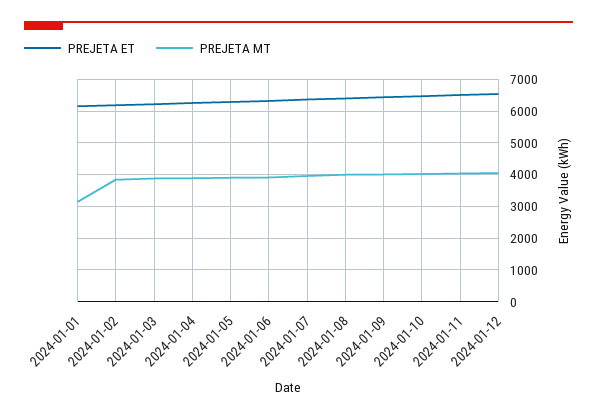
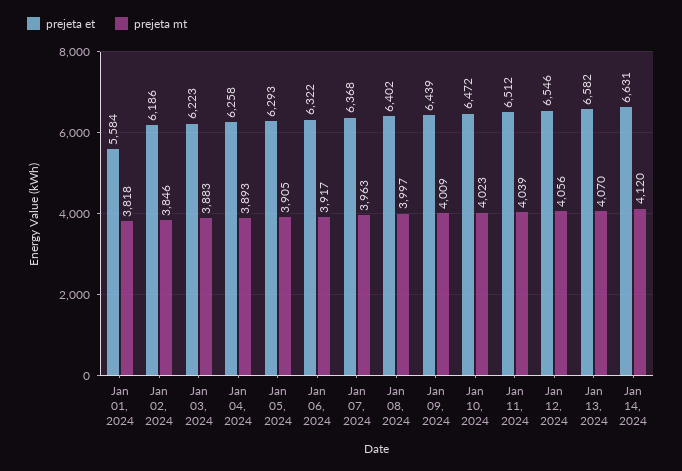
PREJETA ET, 2024-01-01: 6200 -> 5584
PREJETA MT, 2024-01-01: 3200 -> 3818
PREJETA ET, Jan 13, 2024: none -> 6582
PREJETA MT, Jan 13, 2024: none -> 4070
PREJETA ET, Jan 14, 2024: none -> 6631
PREJETA MT, Jan 14, 2024: none -> 4120

